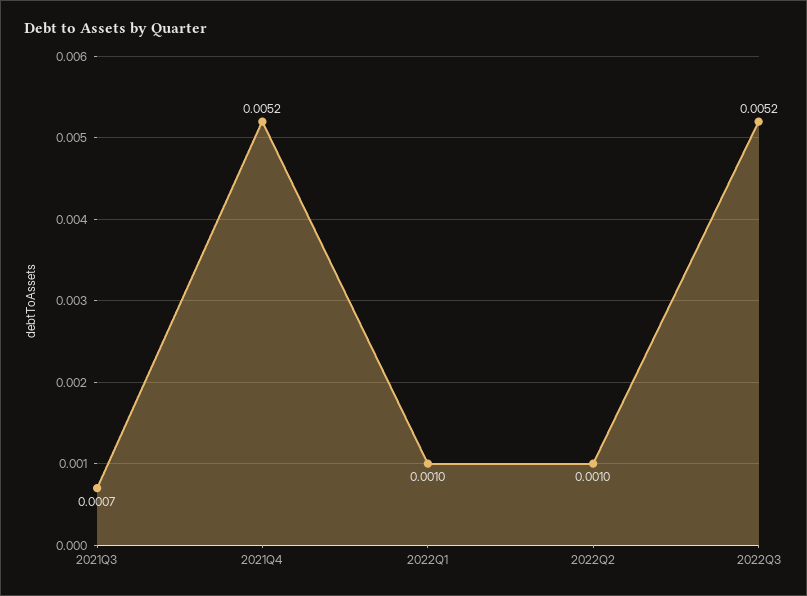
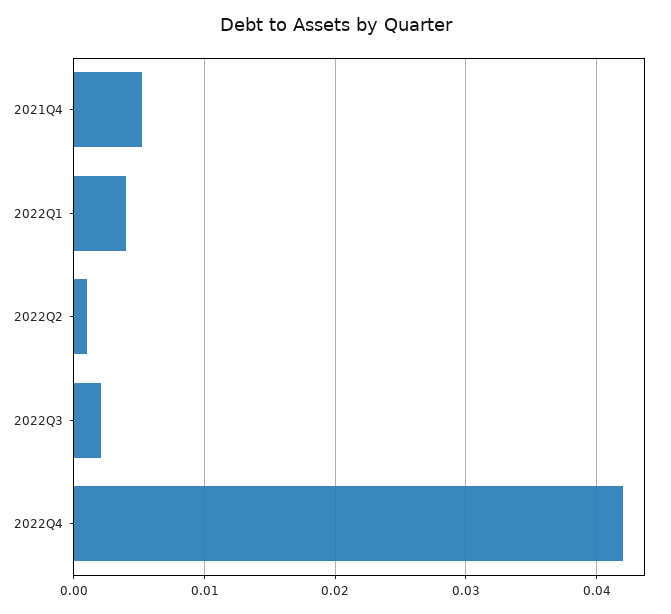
2021Q3: 0.0007 -> none
2022Q1: 0.001 -> 0.004
2022Q3: 0.0052 -> 0.002
2022Q4: none -> 0.042

